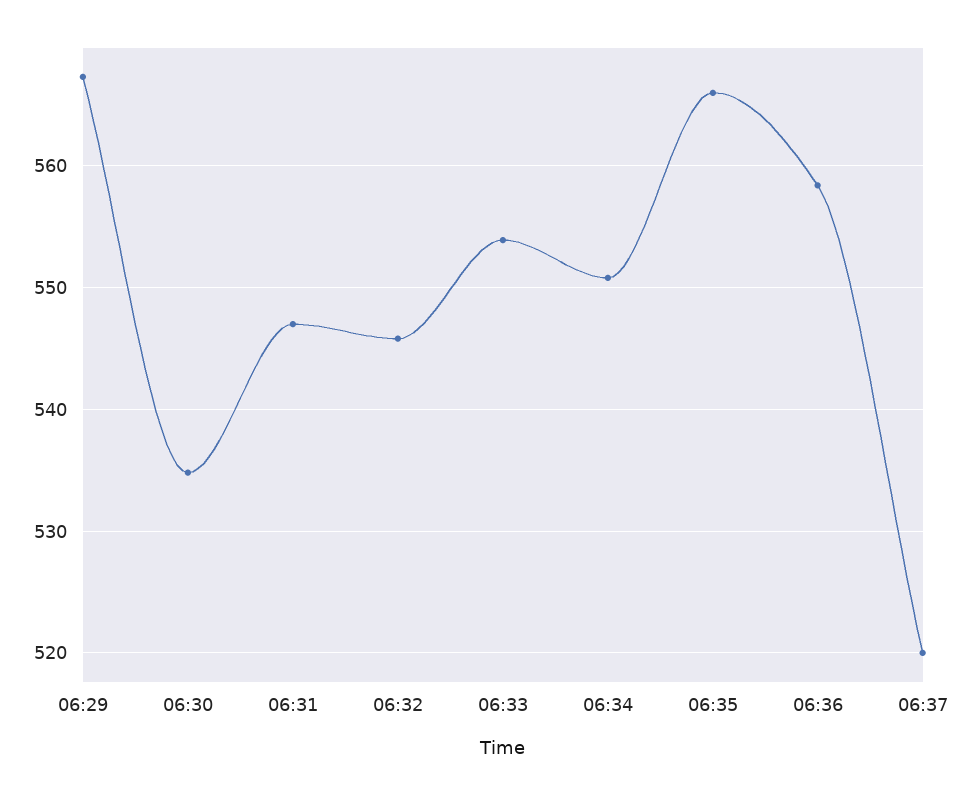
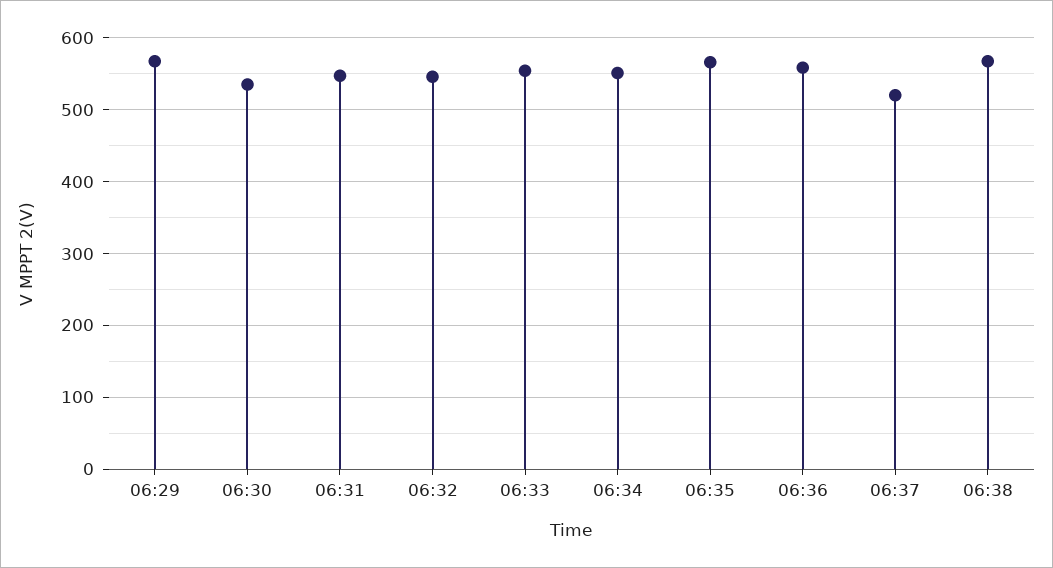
06:38: none -> 570

